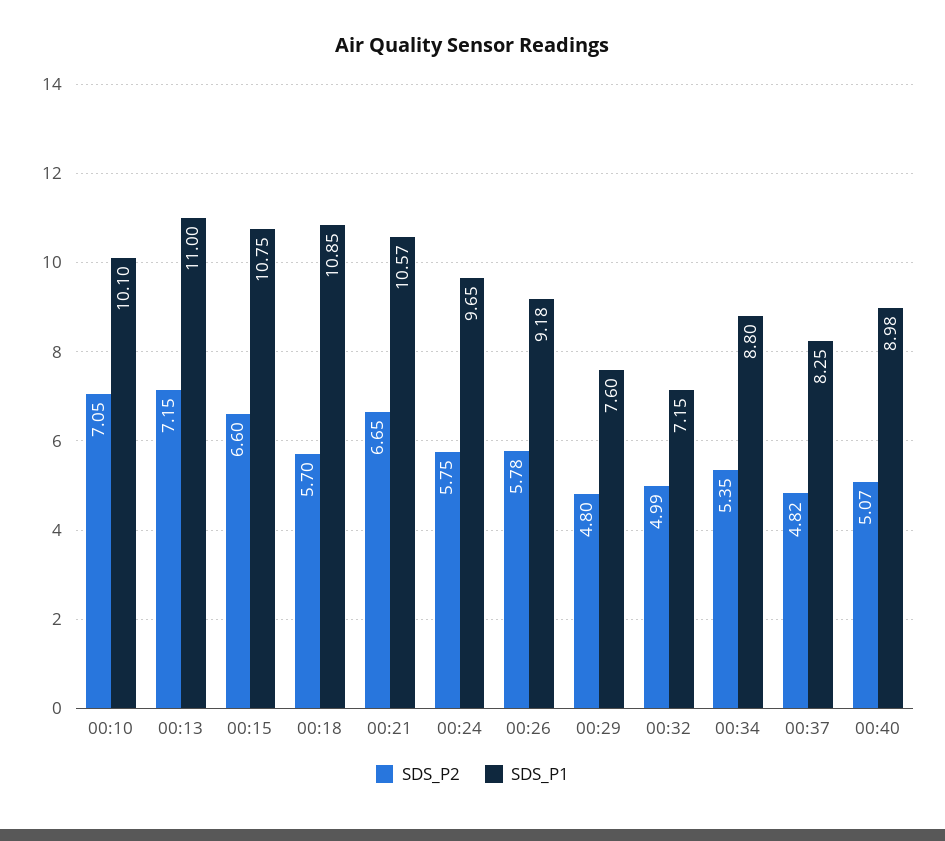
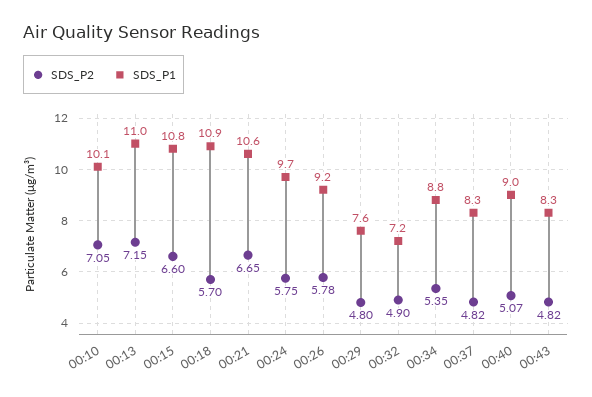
SDS_P2, 00:32: 4.99 -> 4.9
SDS_P2, 00:43: none -> 4.82
SDS_P1, 00:43: none -> 8.3

